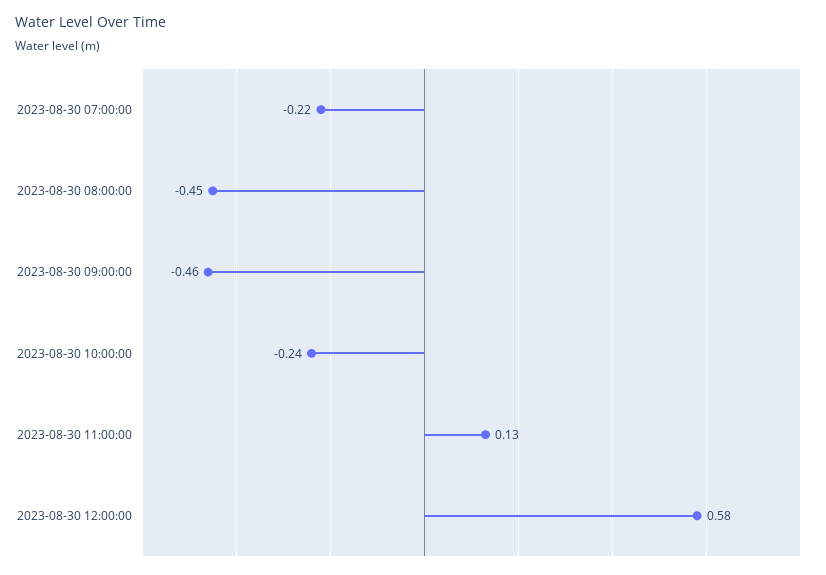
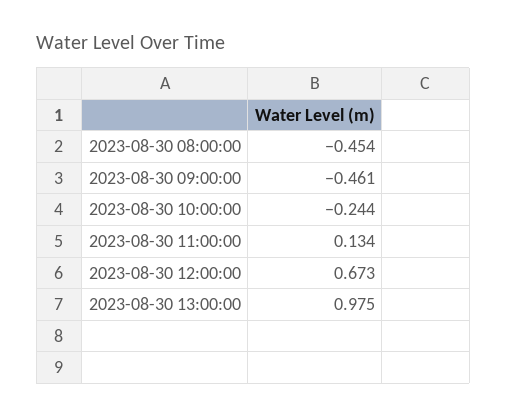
2023-08-30 07:00:00: -0.22 -> none
2023-08-30 12:00:00: 0.58 -> 0.673
2023-08-30 13:00:00: none -> 0.975

